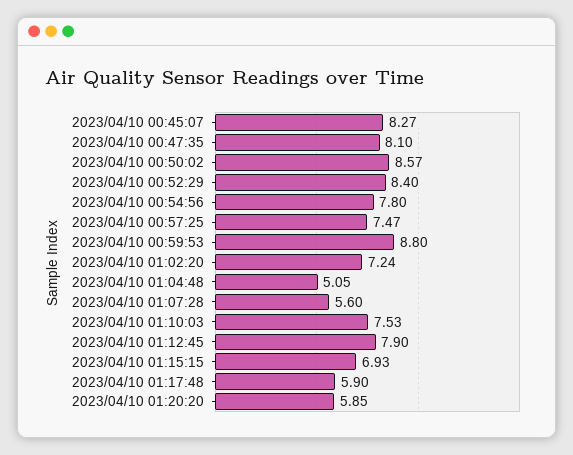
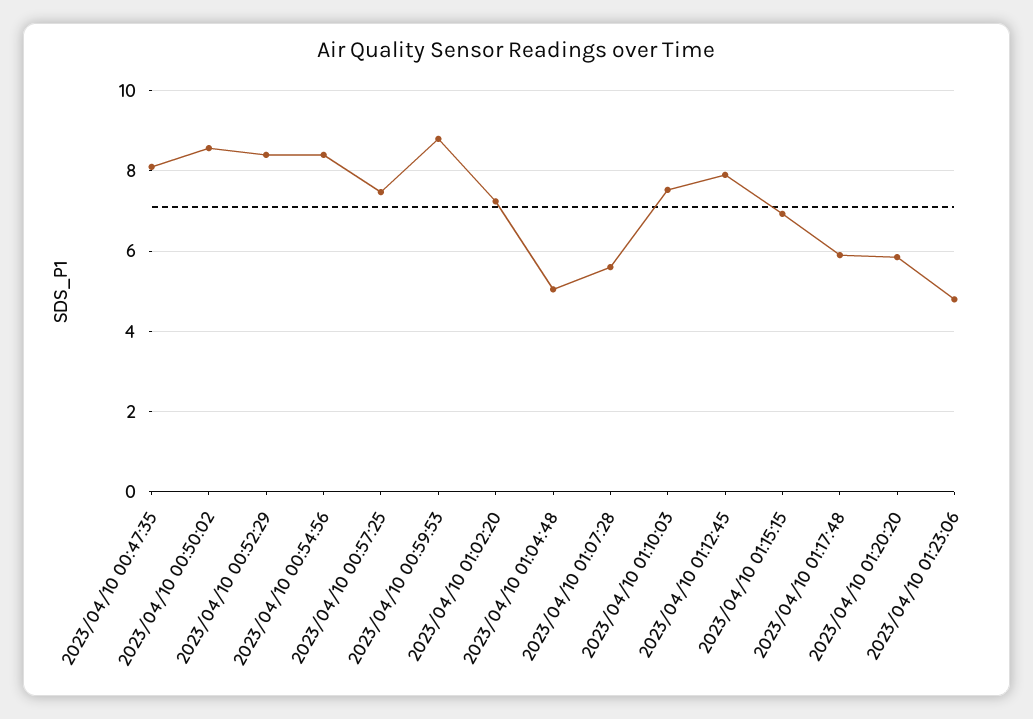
2023/04/10 00:45:07: 8.27 -> none
2023/04/10 00:54:56: 7.8 -> 8.4
2023/04/10 01:23:06: none -> 4.8

